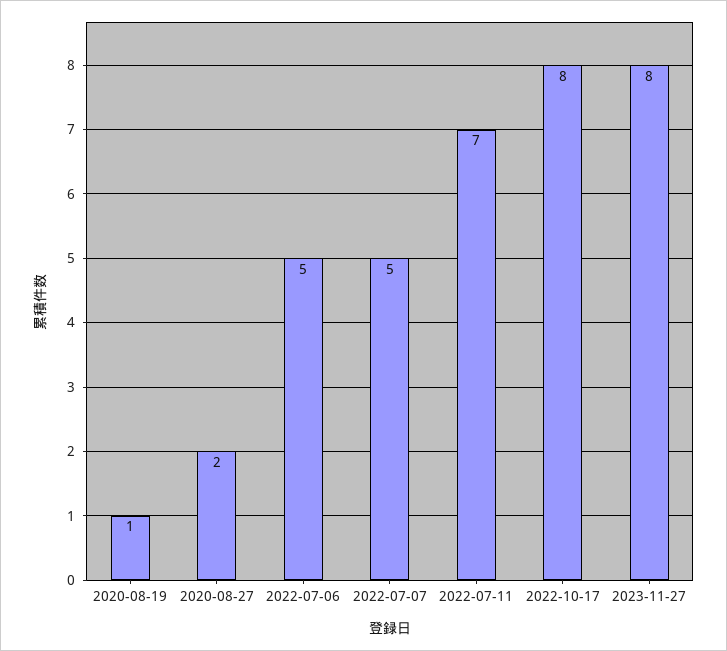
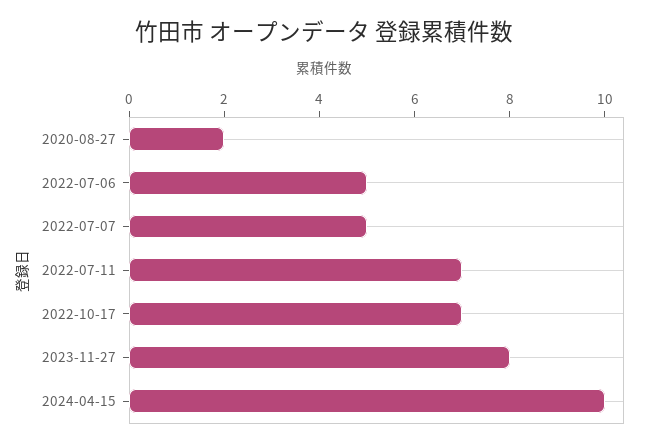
2020-08-19: 1 -> none
2022-10-17: 8 -> 7
2024-04-15: none -> 10

